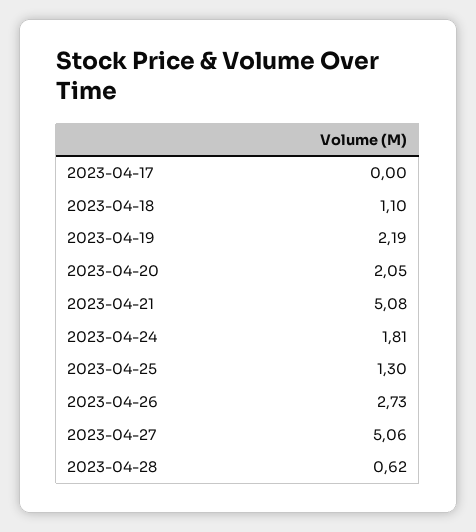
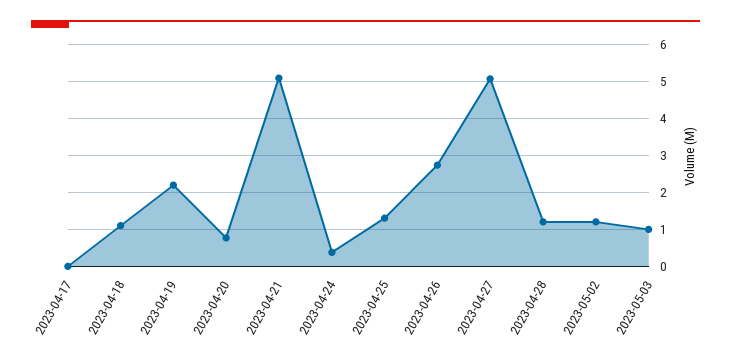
2023-04-20: 2.05 -> 0.8
2023-04-24: 1.81 -> 0.4
2023-04-28: 0.62 -> 1.2
2023-05-02: none -> 1.2
2023-05-03: none -> 1

